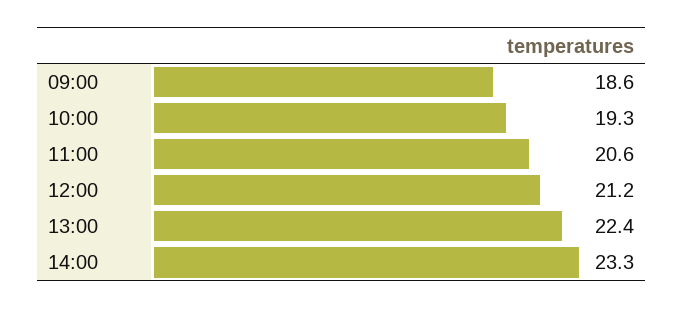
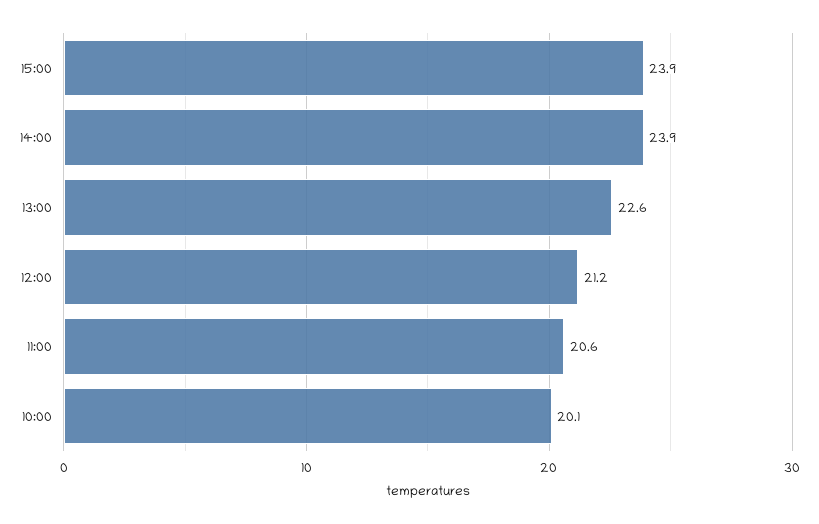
09:00: 18.6 -> none
10:00: 19.3 -> 20.1
13:00: 22.4 -> 22.6
14:00: 23.3 -> 23.9
15:00: none -> 23.9

